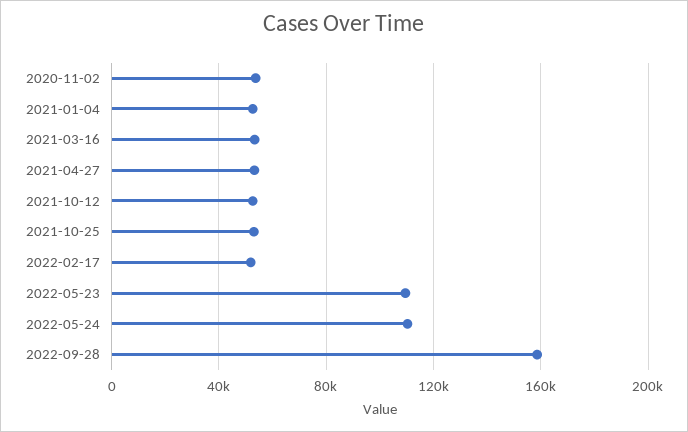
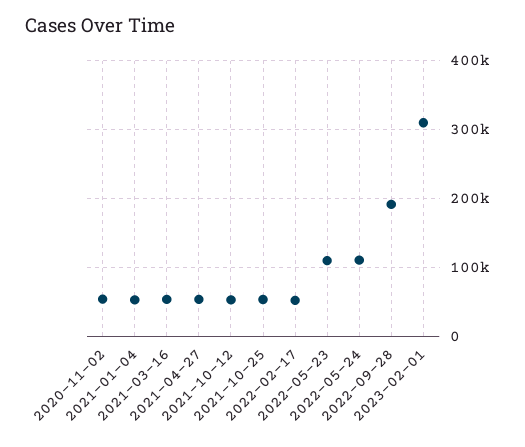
2022-09-28: 160000 -> 190000
2023-02-01: none -> 310000

